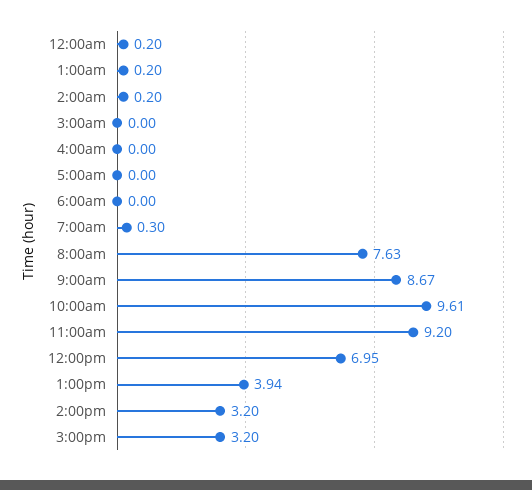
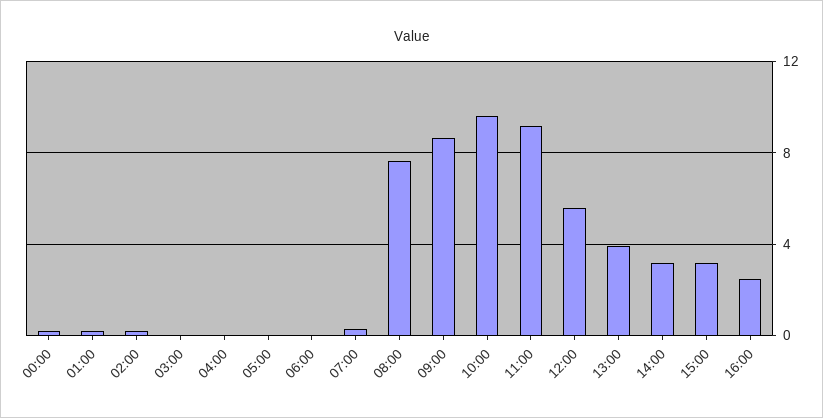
12:00pm: 6.95 -> 5.5
16:00: none -> 2.5

